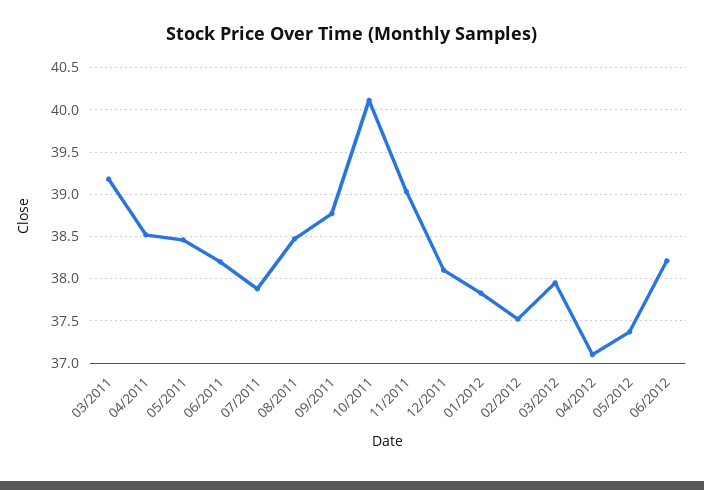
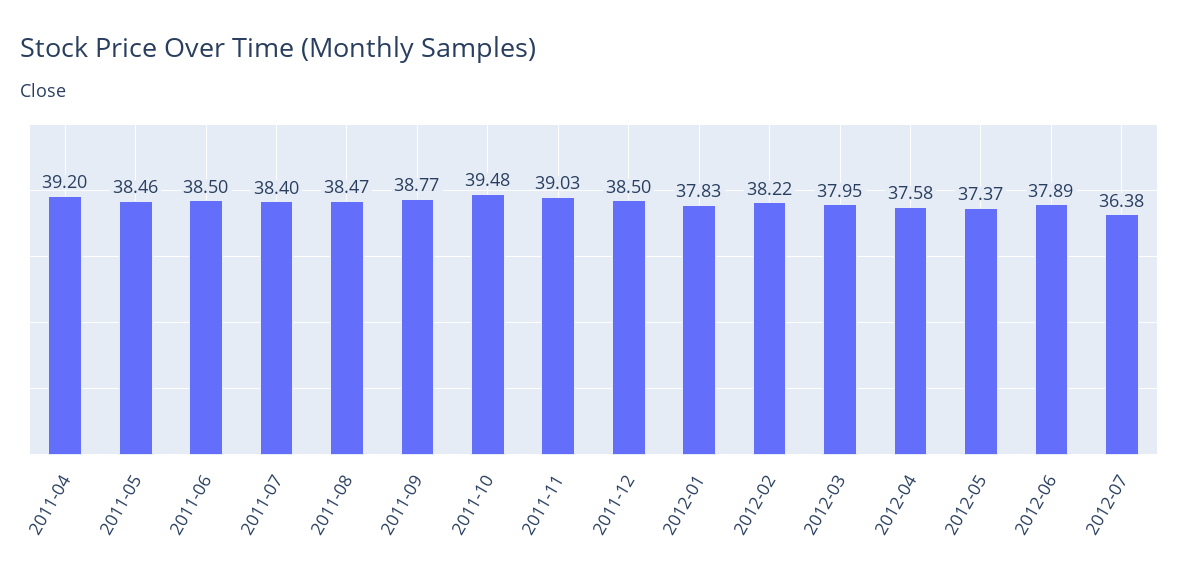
03/2011: 39.2 -> none
04/2011: 38.5 -> 39.2
06/2011: 38.2 -> 38.5
07/2011: 37.9 -> 38.4
10/2011: 40.1 -> 39.48
12/2011: 38.1 -> 38.5
02/2012: 37.5 -> 38.22
04/2012: 37.1 -> 37.58
06/2012: 38.2 -> 37.89
2012-07: none -> 36.38

